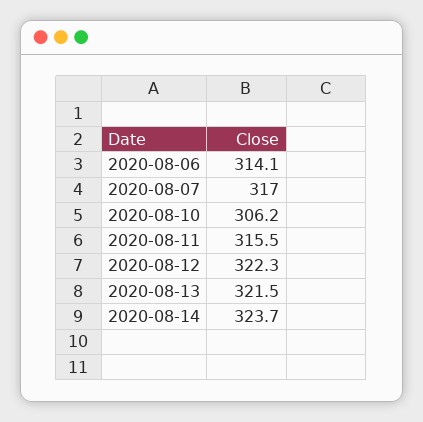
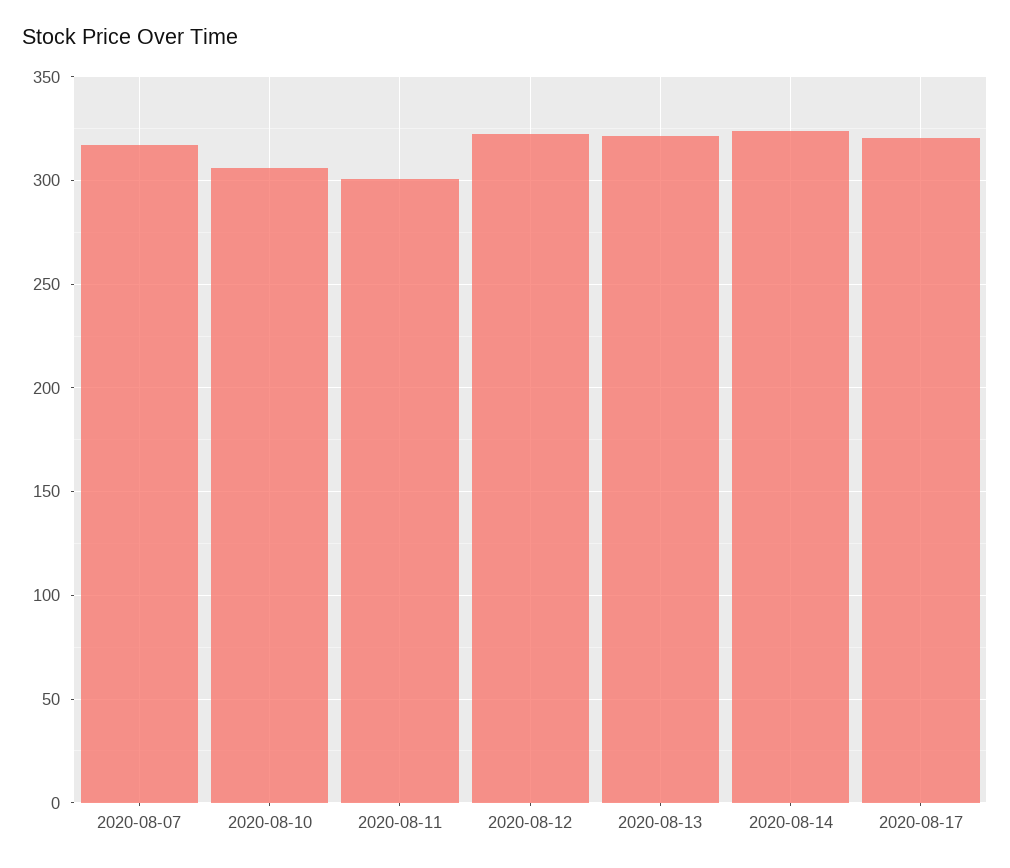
2020-08-06: 314.1 -> none
2020-08-11: 315.5 -> 300
2020-08-17: none -> 320

